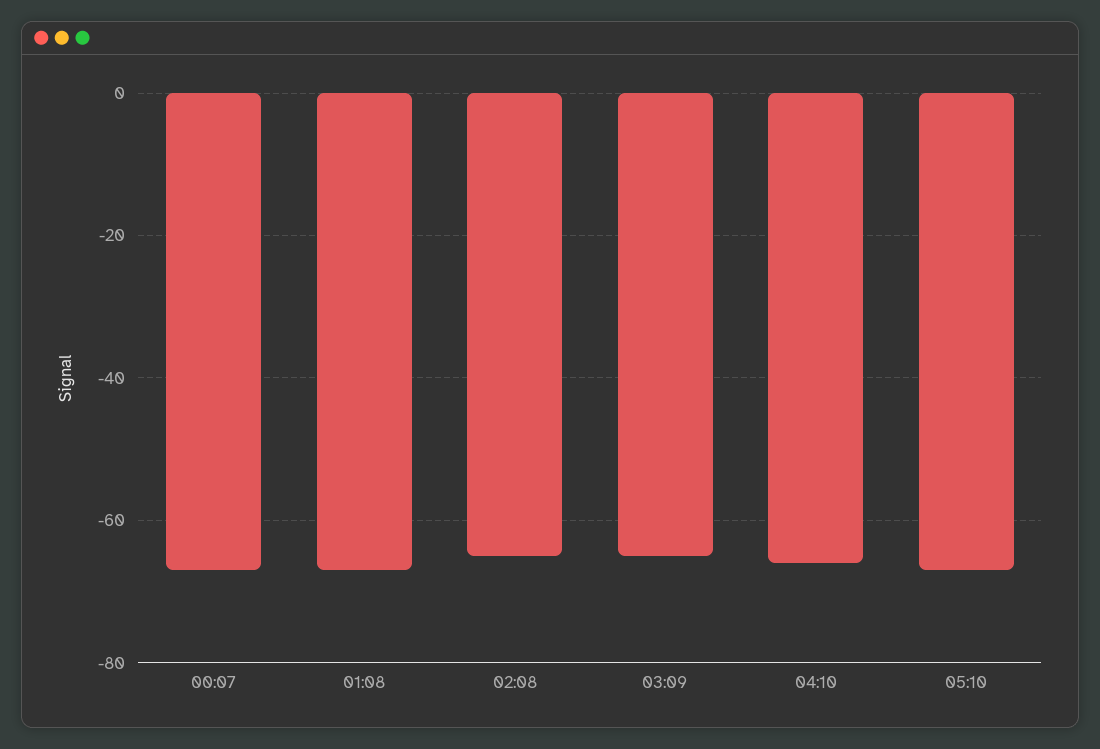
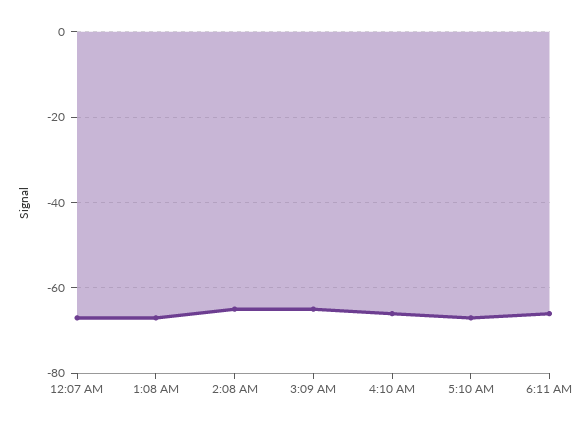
6:11 AM: none -> -65

